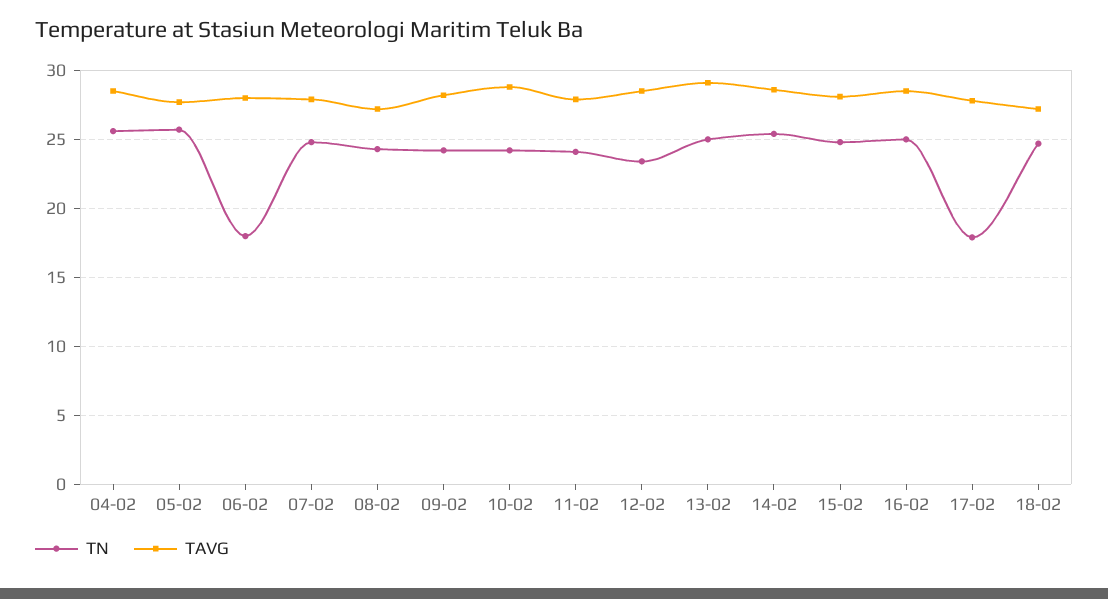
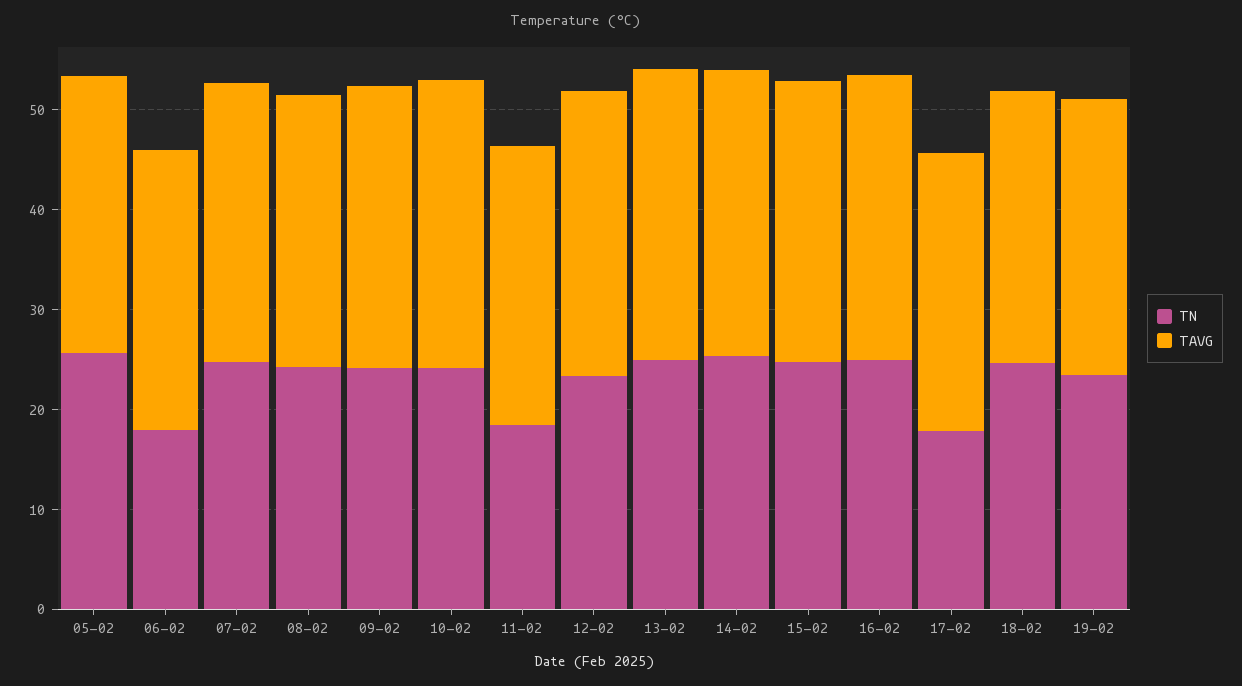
TN, 04-02: 25.5 -> none
TAVG, 04-02: 28.5 -> none
TN, 11-02: 24 -> 18
TN, 19-02: none -> 24
TAVG, 19-02: none -> 28

